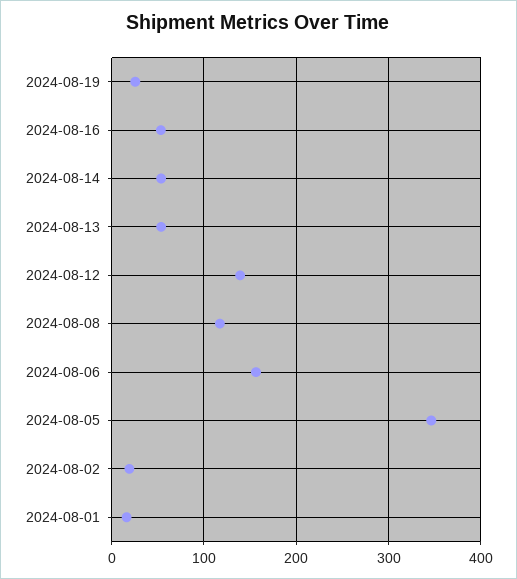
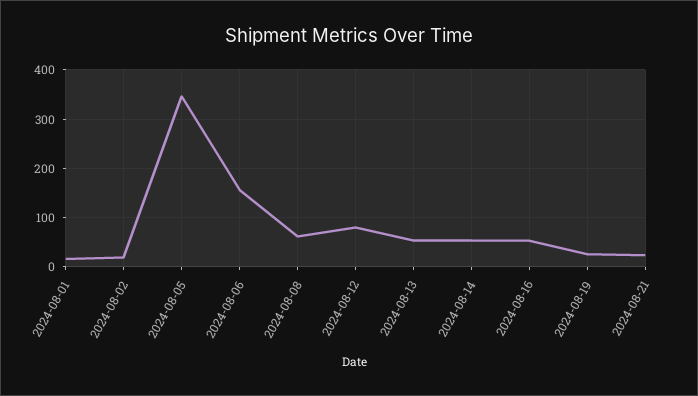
2024-08-12: 140 -> 80
2024-08-08: 120 -> 60
2024-08-21: none -> 20

